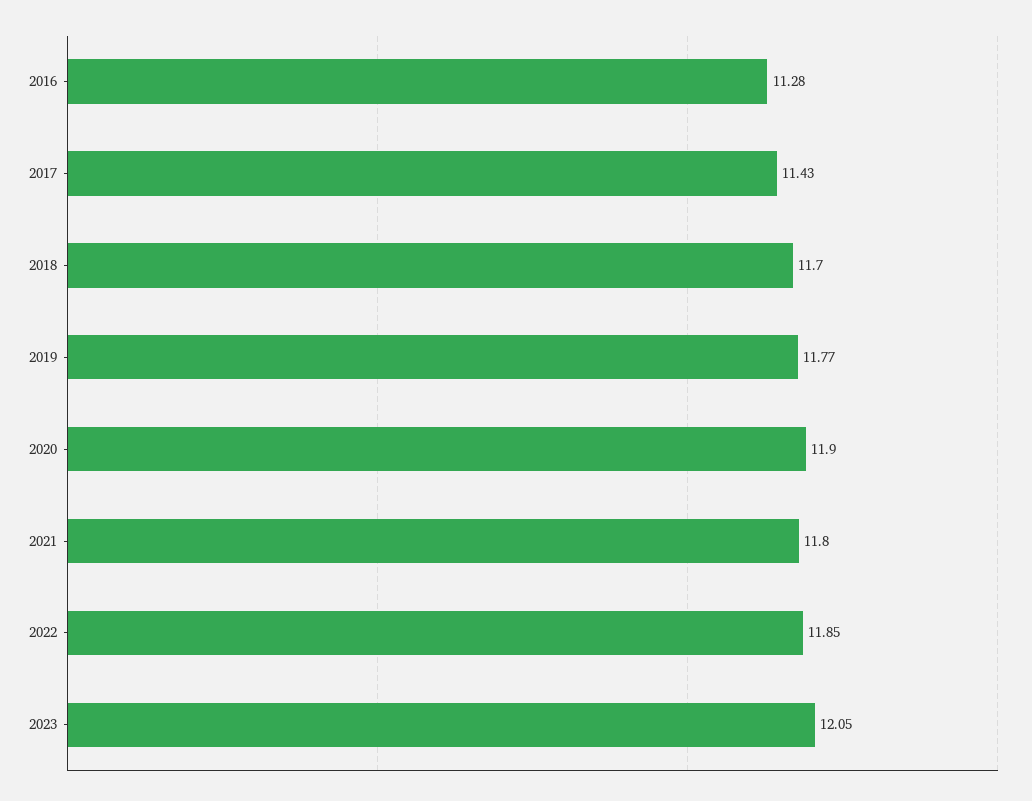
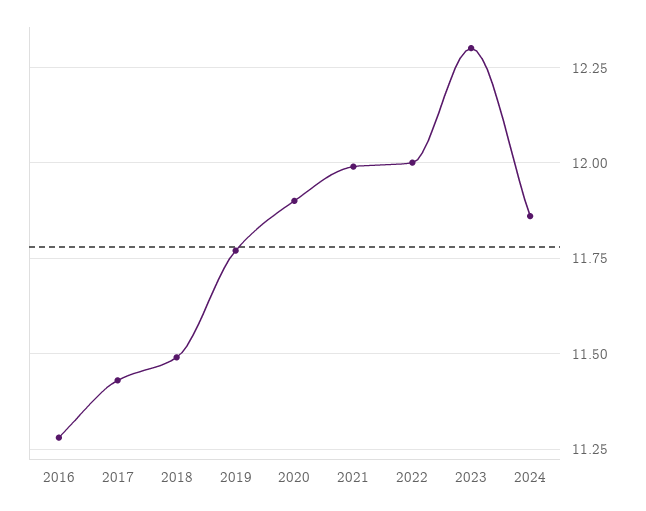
2018: 11.7 -> 11.5
2021: 11.8 -> 12
2022: 11.85 -> 12
2023: 12.05 -> 12.3
2024: none -> 11.85

